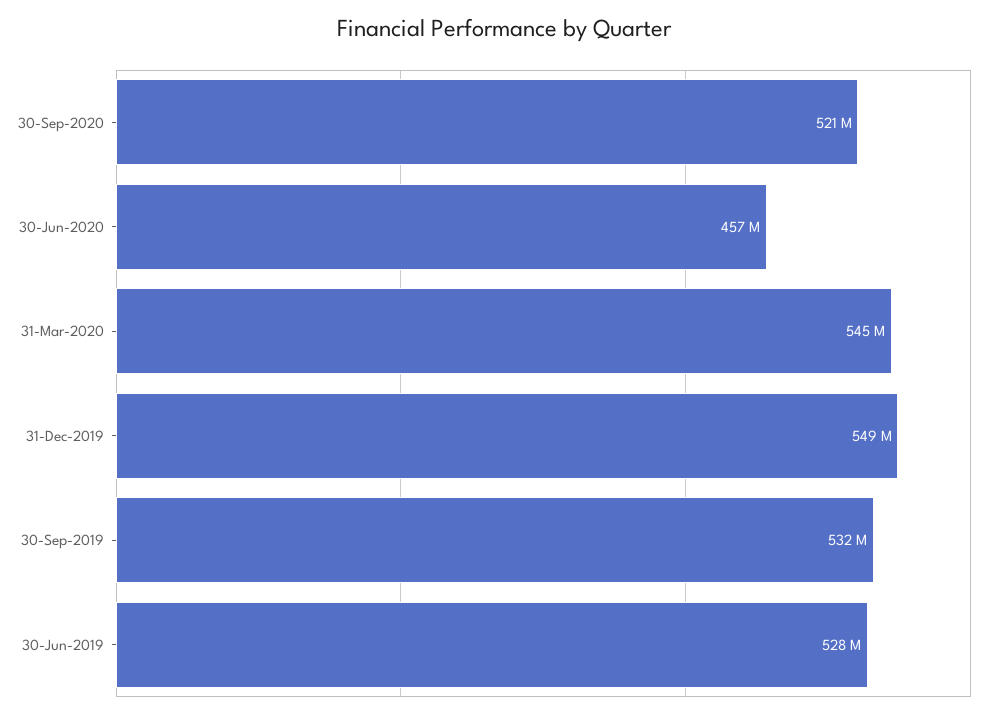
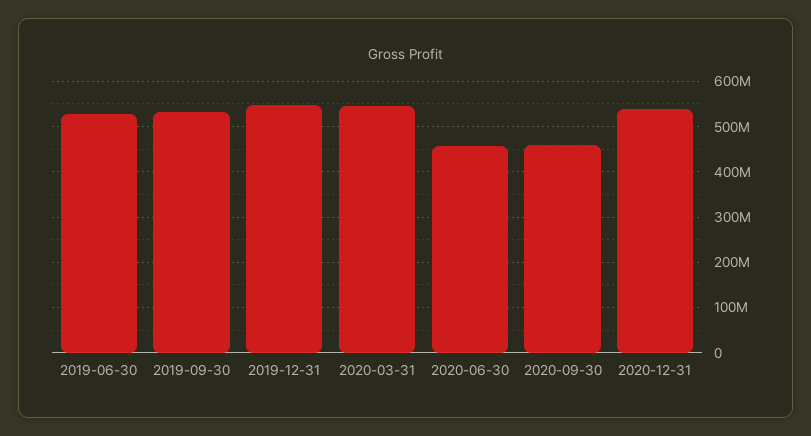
30-Sep-2020: 521000000 -> 460000000
2020-12-31: none -> 540000000

